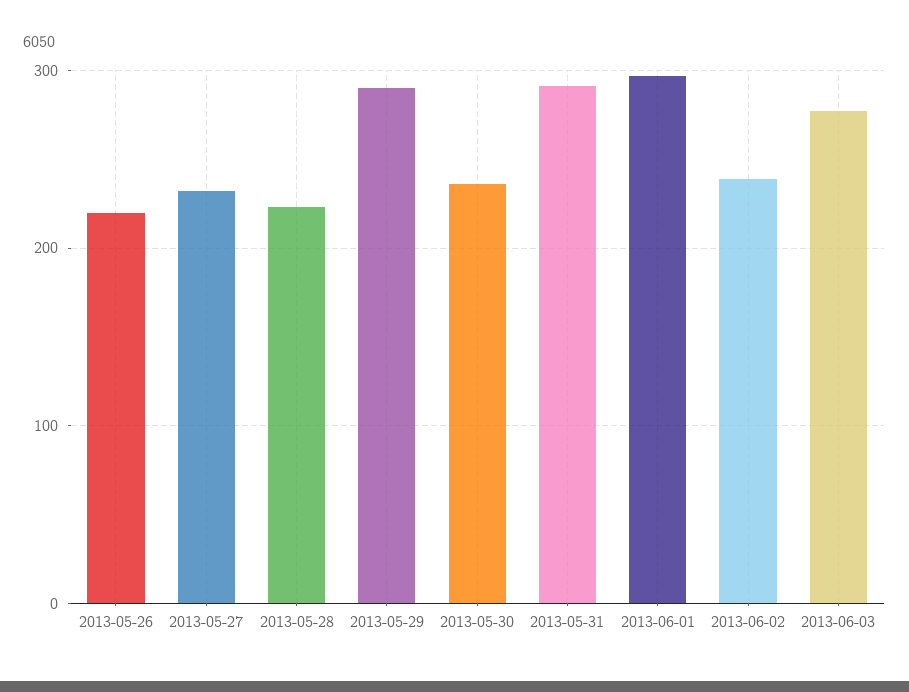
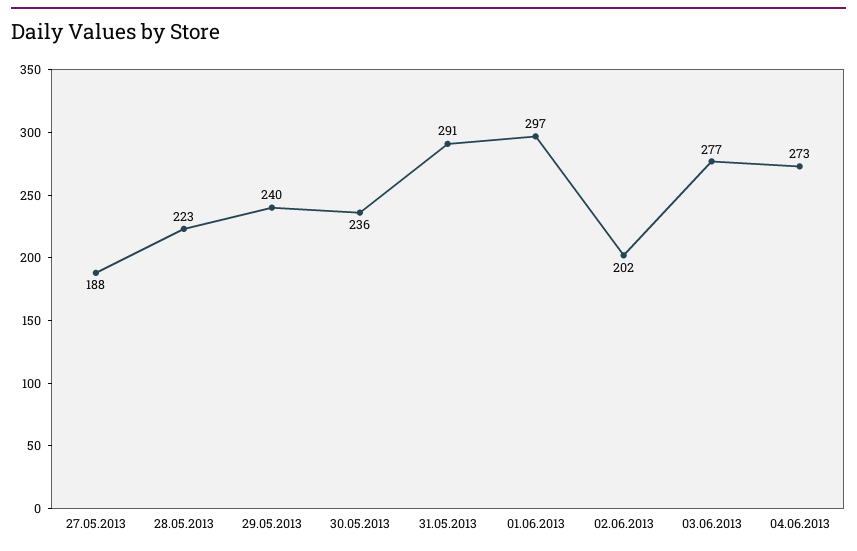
2013-05-26: 220 -> none
2013-05-27: 230 -> 188
2013-05-29: 290 -> 240
2013-06-02: 240 -> 202
04.06.2013: none -> 273

